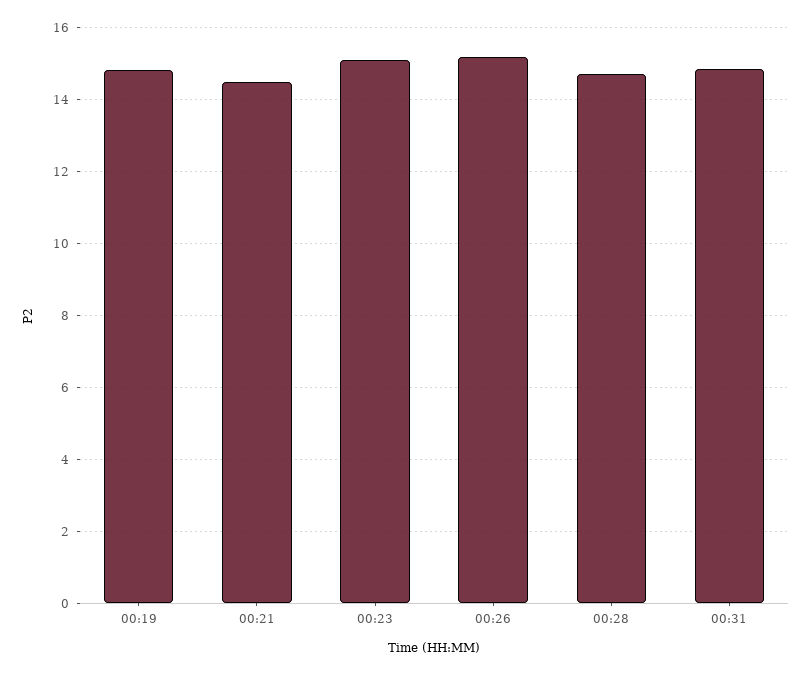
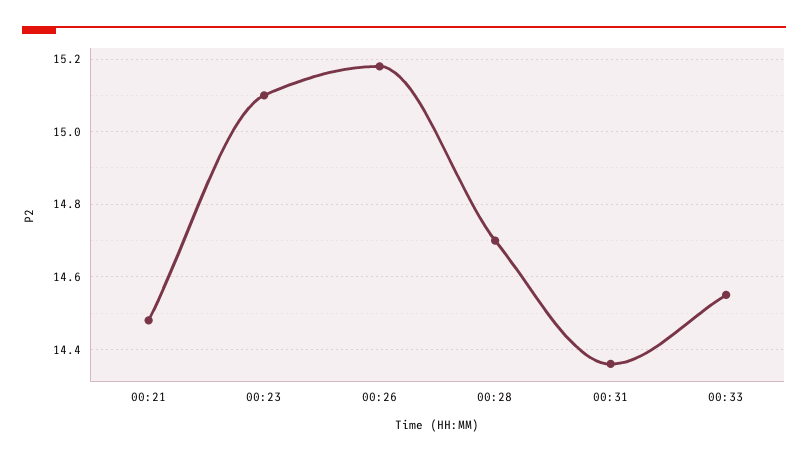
00:19: 14.8 -> none
00:31: 14.8 -> 14.35
00:33: none -> 14.55

